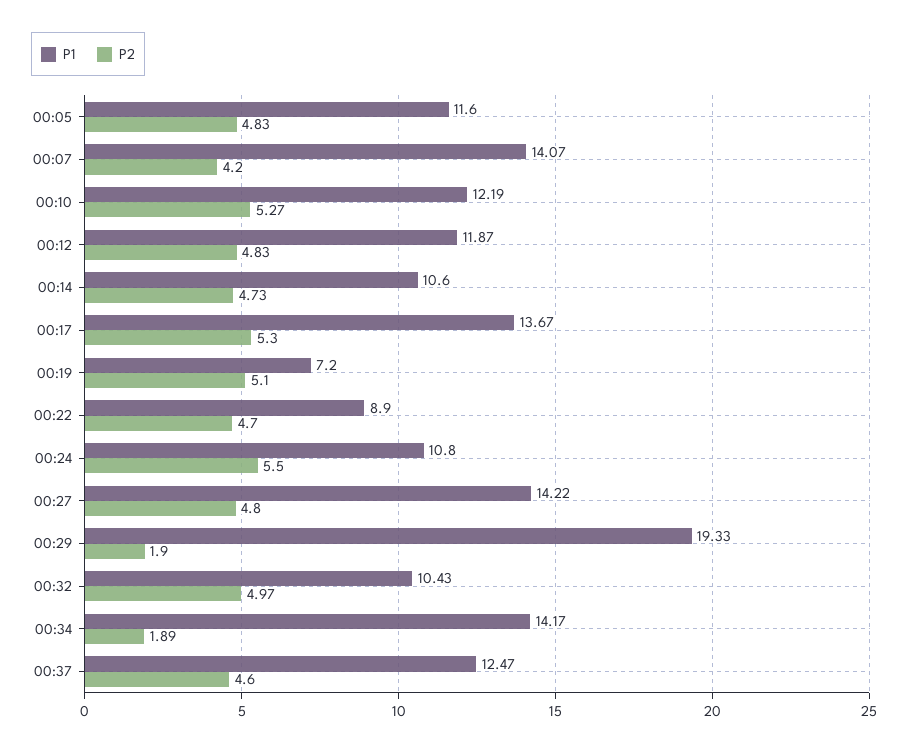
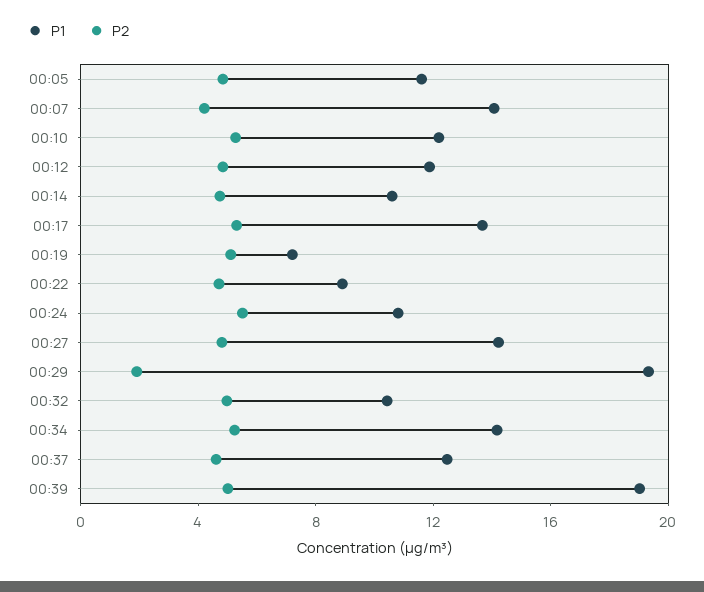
P2, 00:34: 1.89 -> 5
P1, 00:39: none -> 19
P2, 00:39: none -> 5

